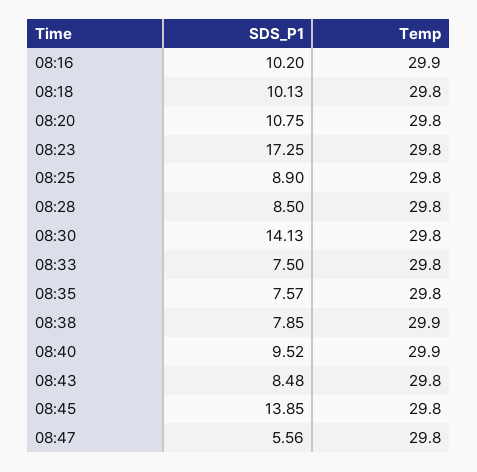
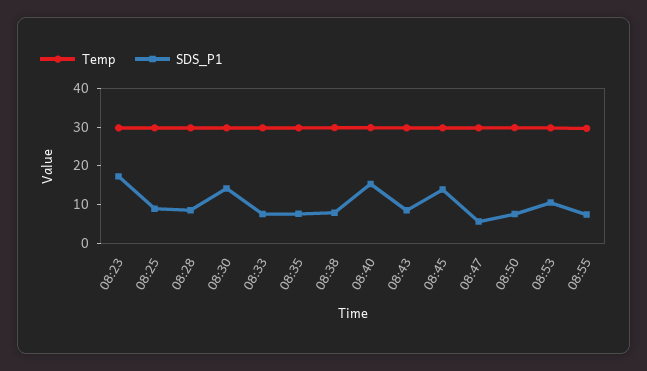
SDS_P1, 08:16: 10.2 -> none
Temp, 08:16: 29.9 -> none
SDS_P1, 08:18: 10.13 -> none
Temp, 08:18: 29.8 -> none
SDS_P1, 08:20: 10.75 -> none
Temp, 08:20: 29.8 -> none
SDS_P1, 08:40: 9.52 -> 15
Temp, 08:50: none -> 30
SDS_P1, 08:50: none -> 7.5
Temp, 08:53: none -> 30
SDS_P1, 08:53: none -> 10
Temp, 08:55: none -> 30
SDS_P1, 08:55: none -> 7.5

